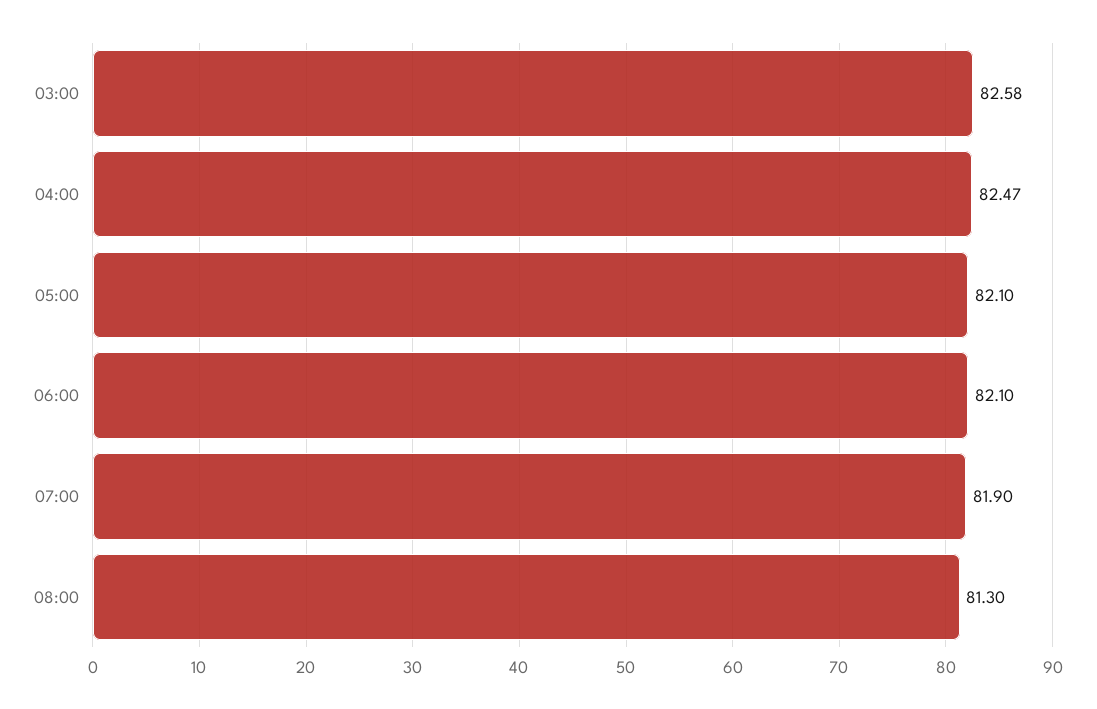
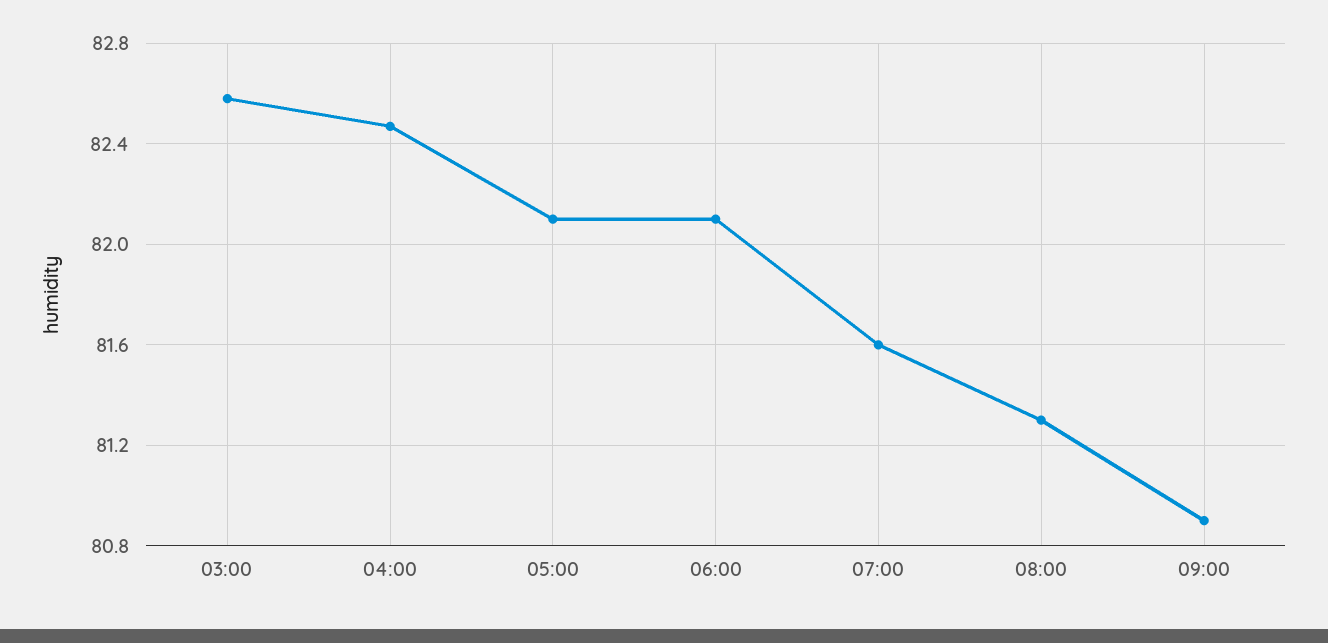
07:00: 81.9 -> 81.6
09:00: none -> 80.9

